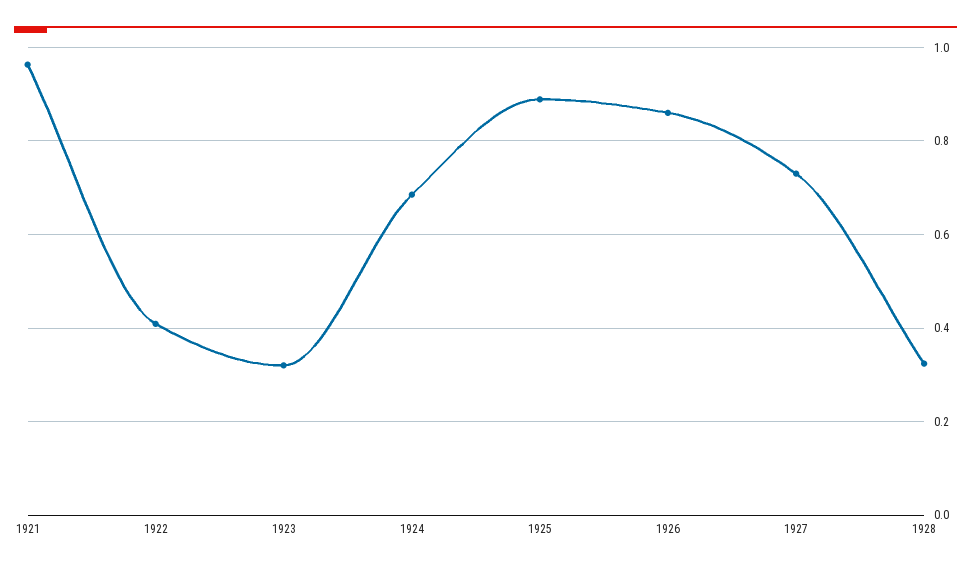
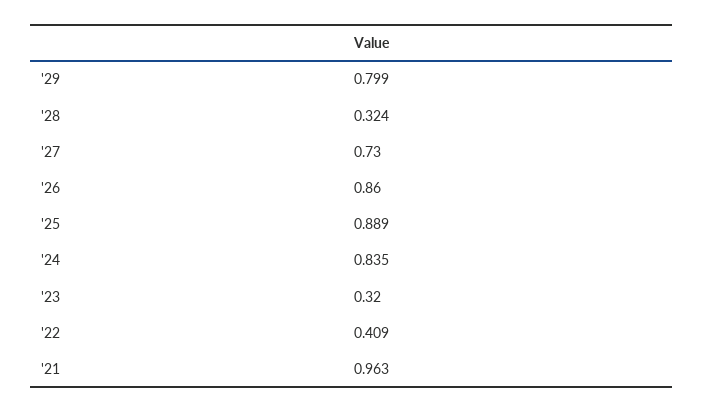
1924: 0.68 -> 0.835
'29: none -> 0.799

